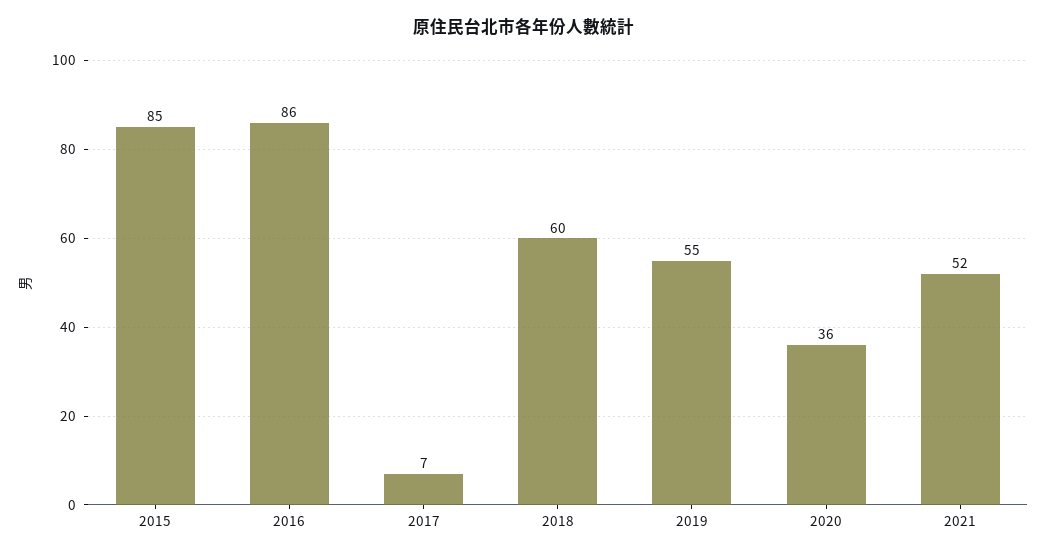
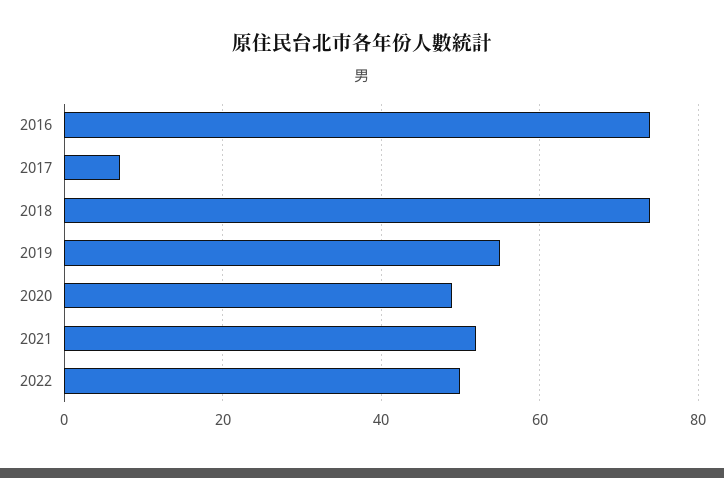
2015: 85 -> none
2016: 86 -> 75
2018: 60 -> 75
2020: 36 -> 50
2022: none -> 50

